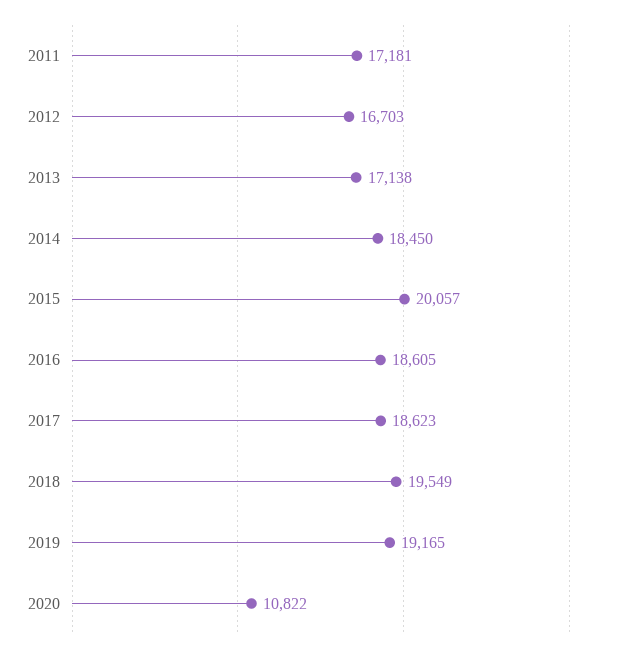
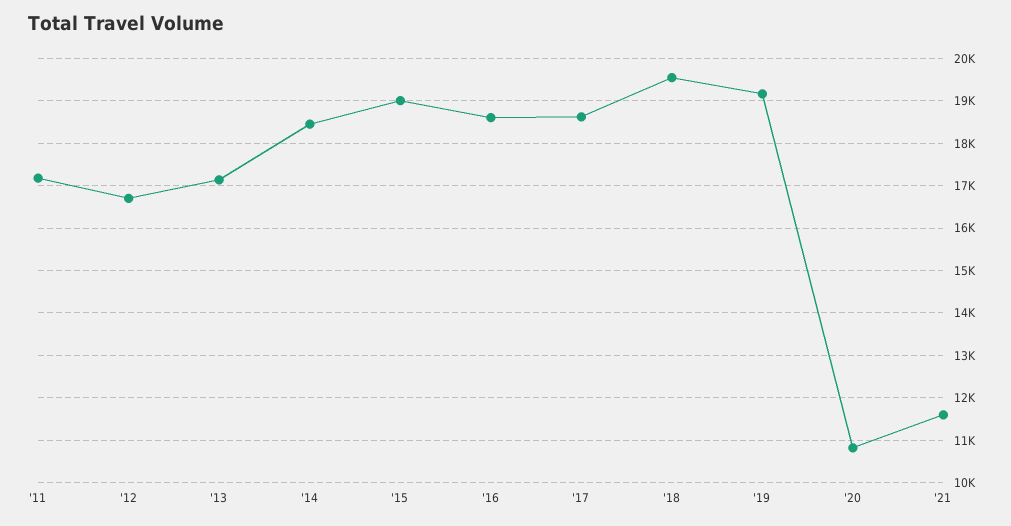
2015: 20057 -> 19000
'21: none -> 11600

